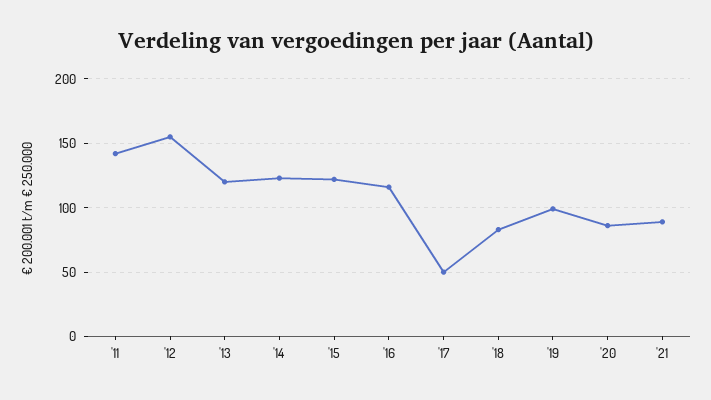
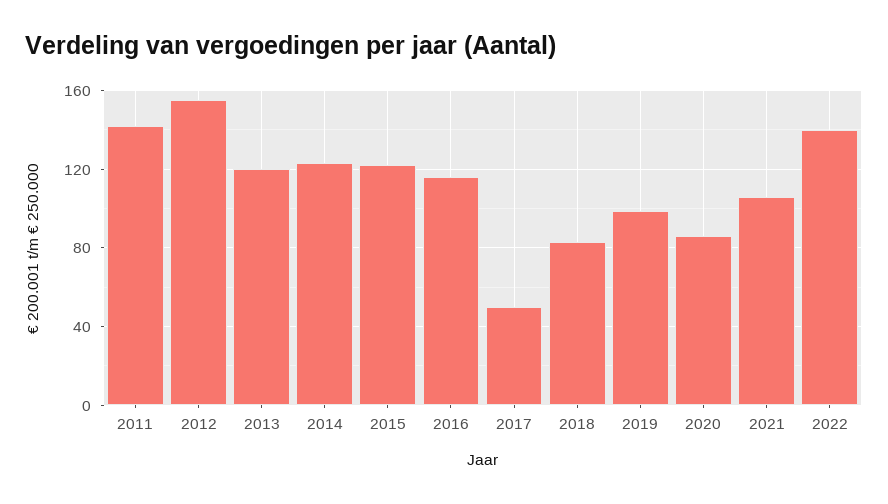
'21: 90 -> 105
2022: none -> 140

